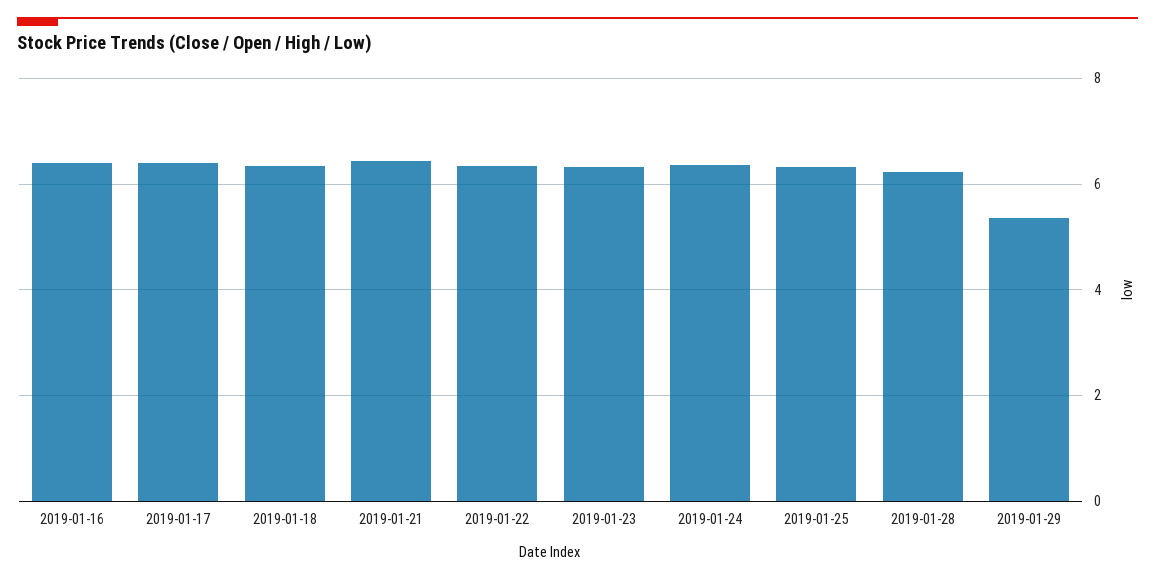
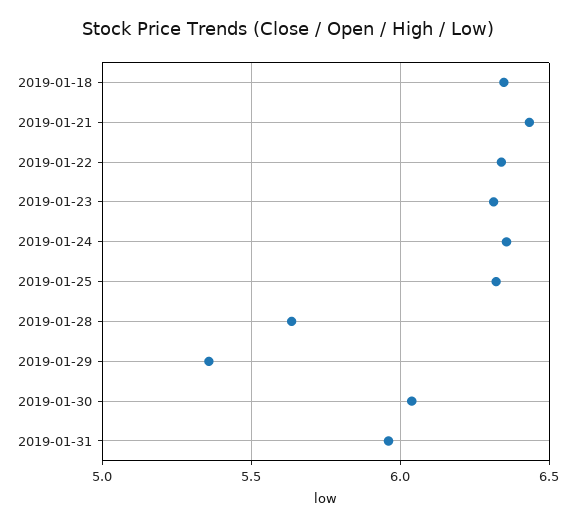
2019-01-16: 6.4 -> none
2019-01-17: 6.4 -> none
2019-01-28: 6.2 -> 5.65
2019-01-30: none -> 6.05
2019-01-31: none -> 5.95

